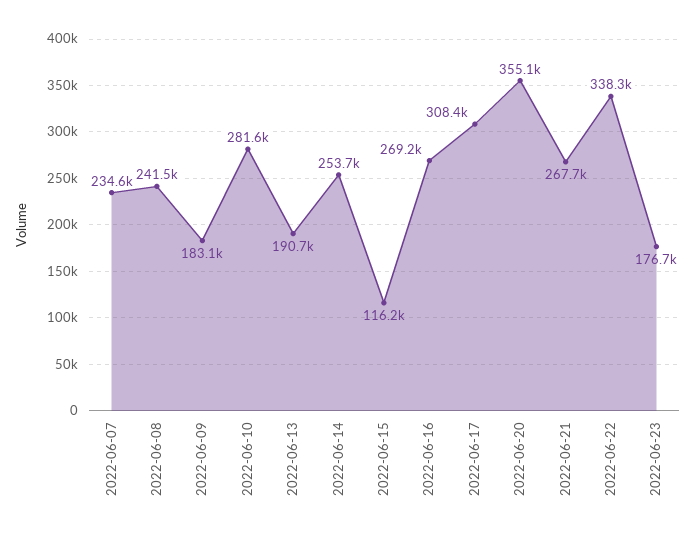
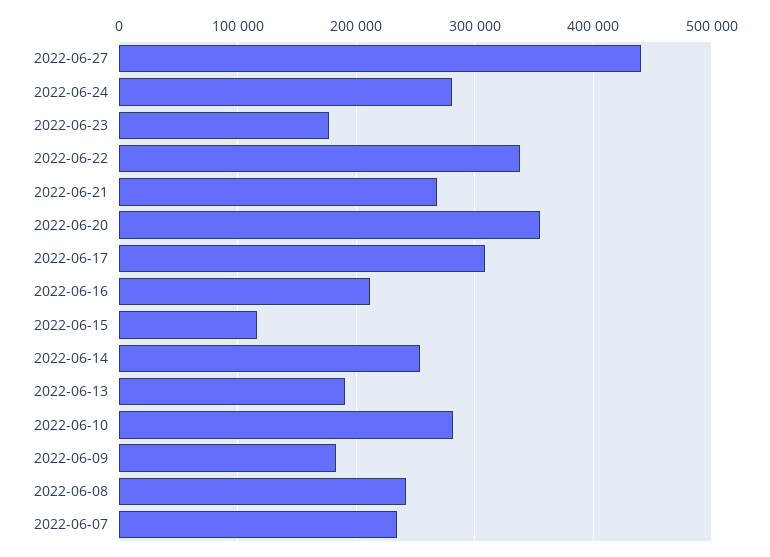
2022-06-16: 269200 -> 210000
2022-06-27: none -> 440000
2022-06-24: none -> 280000

